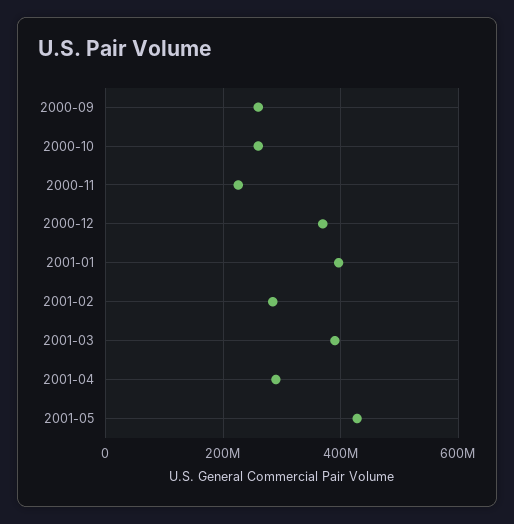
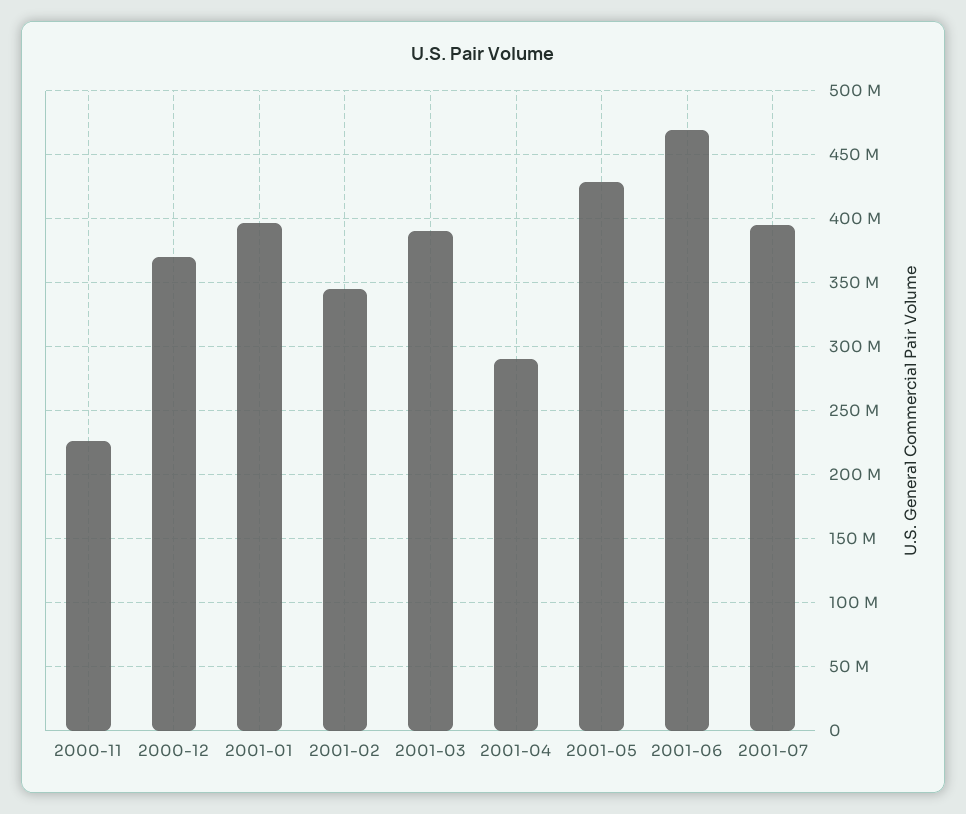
2000-09: 260000000 -> none
2000-10: 260000000 -> none
2001-02: 280000000 -> 345000000
2001-06: none -> 470000000
2001-07: none -> 395000000

